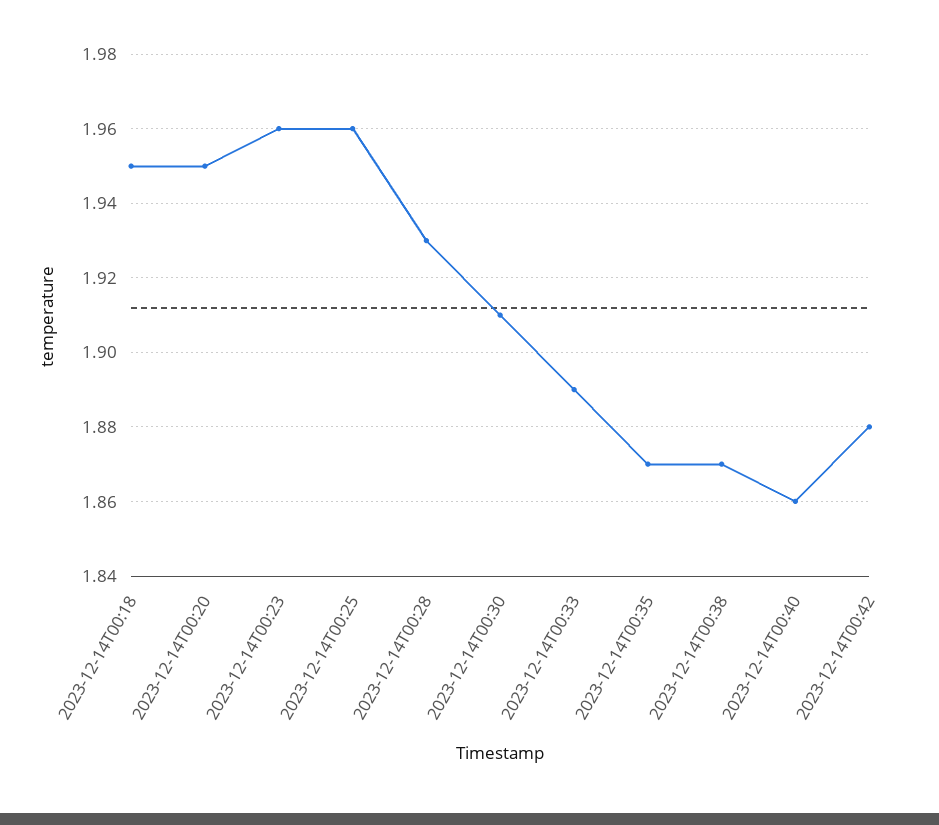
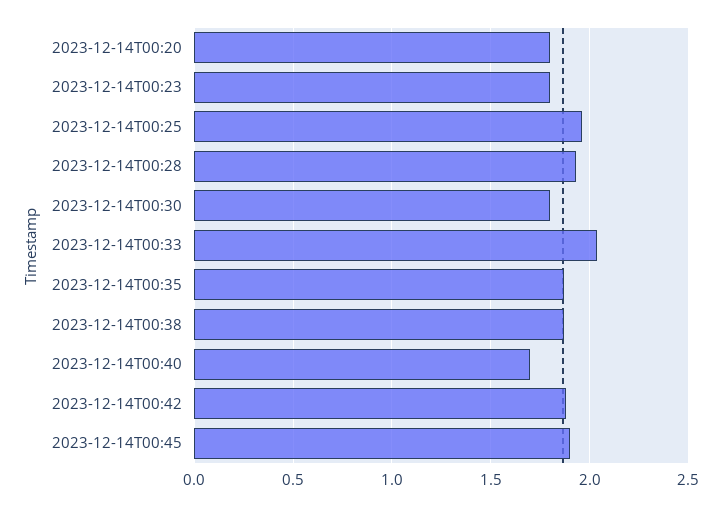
2023-12-14T00:18: 1.95 -> none
2023-12-14T00:20: 1.95 -> 1.8
2023-12-14T00:23: 1.96 -> 1.8
2023-12-14T00:30: 1.91 -> 1.8
2023-12-14T00:33: 1.89 -> 2.05
2023-12-14T00:40: 1.86 -> 1.7
2023-12-14T00:45: none -> 1.9

